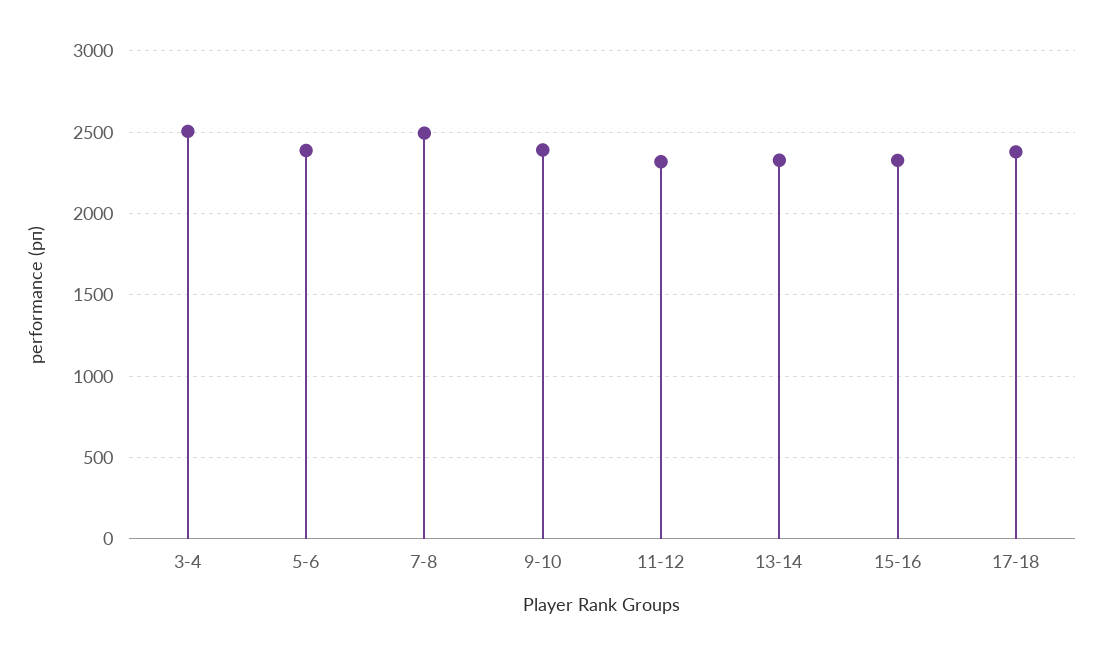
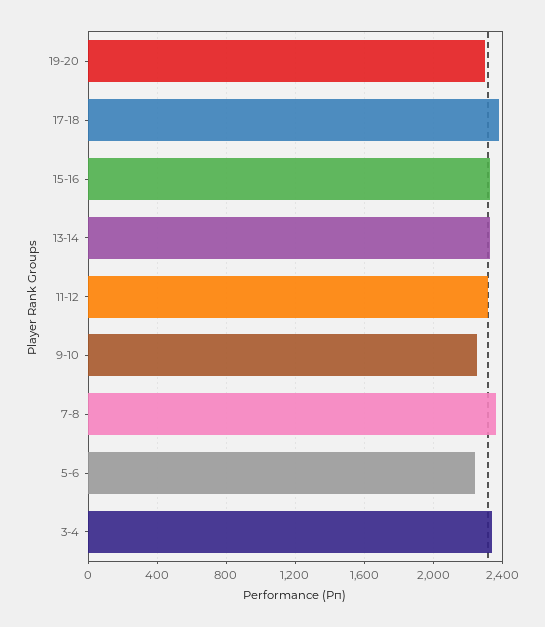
3-4: 2500 -> 2350
5-6: 2400 -> 2250
7-8: 2500 -> 2350
9-10: 2400 -> 2250
19-20: none -> 2300

